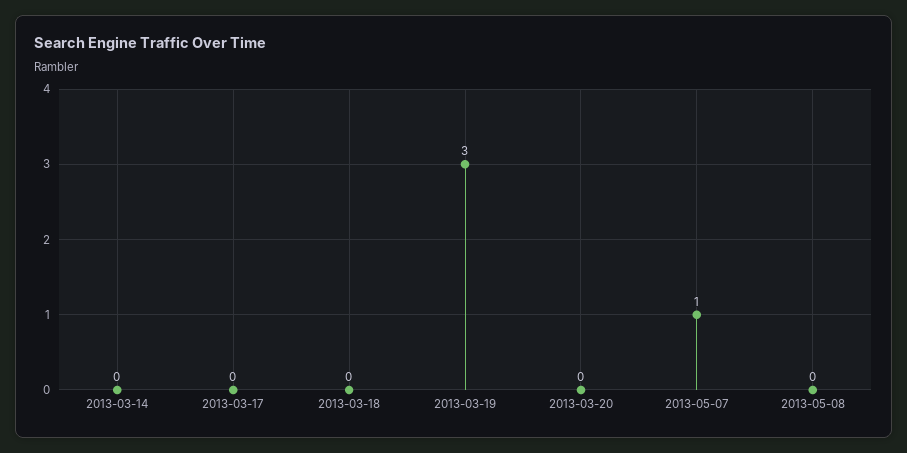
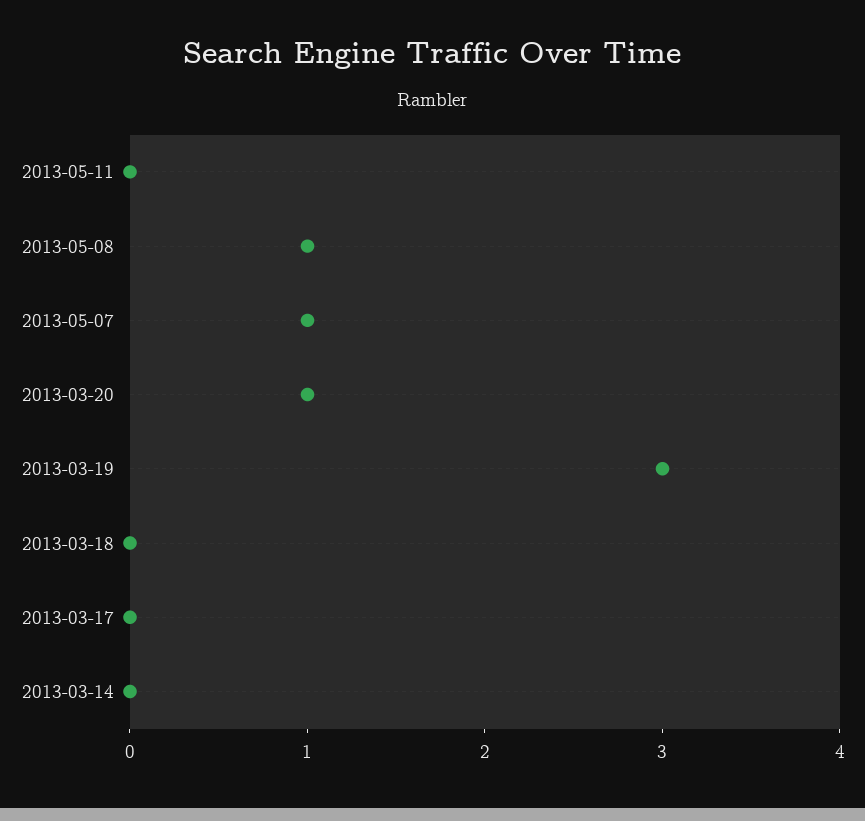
2013-03-20: 0 -> 1
2013-05-08: 0 -> 1
2013-05-11: none -> 0

